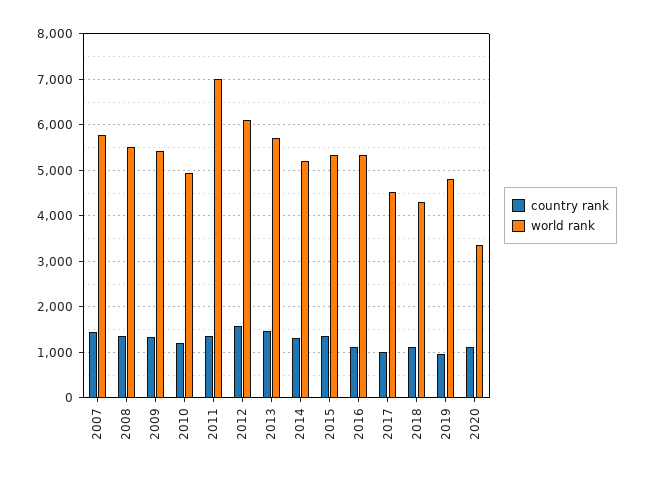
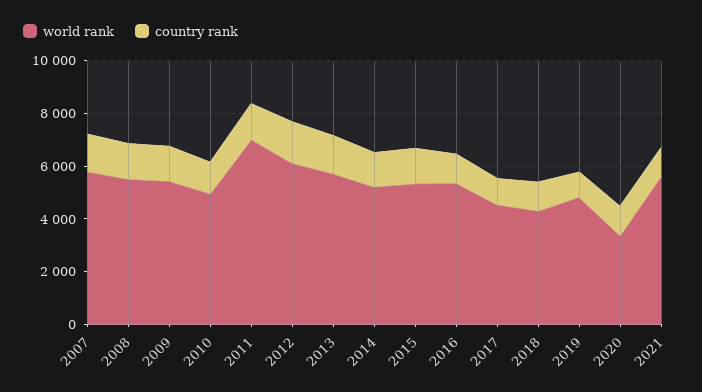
world rank, 2021: none -> 5500
country rank, 2021: none -> 1000

